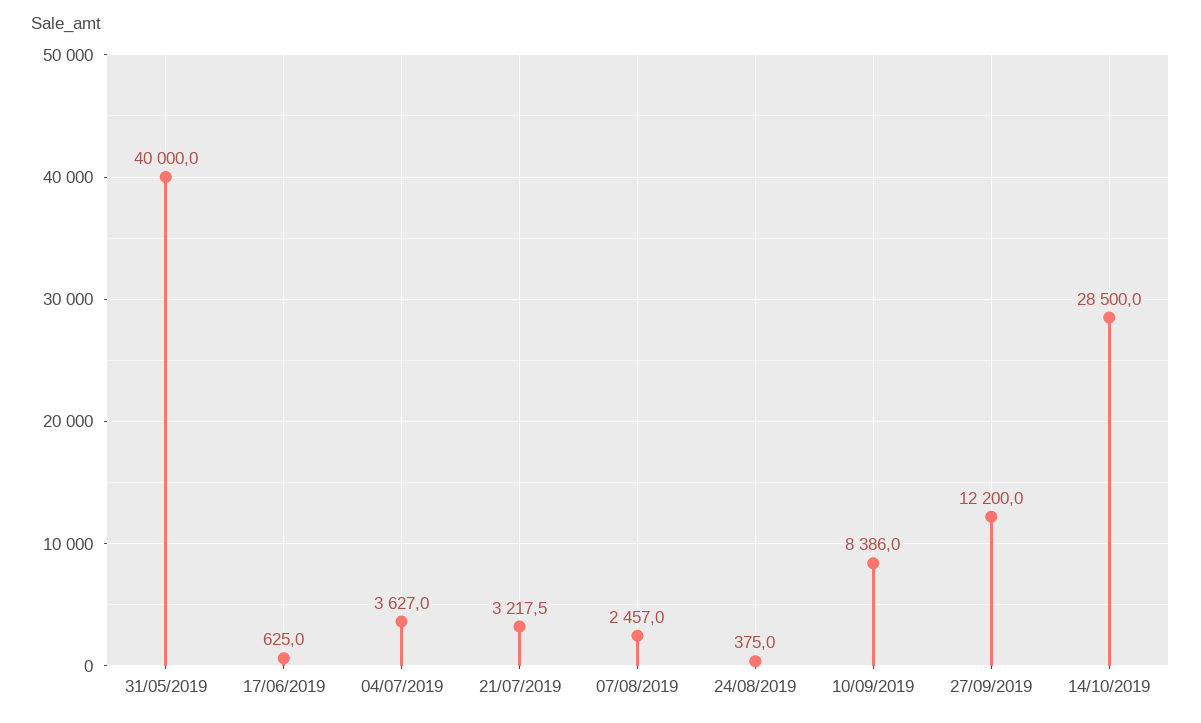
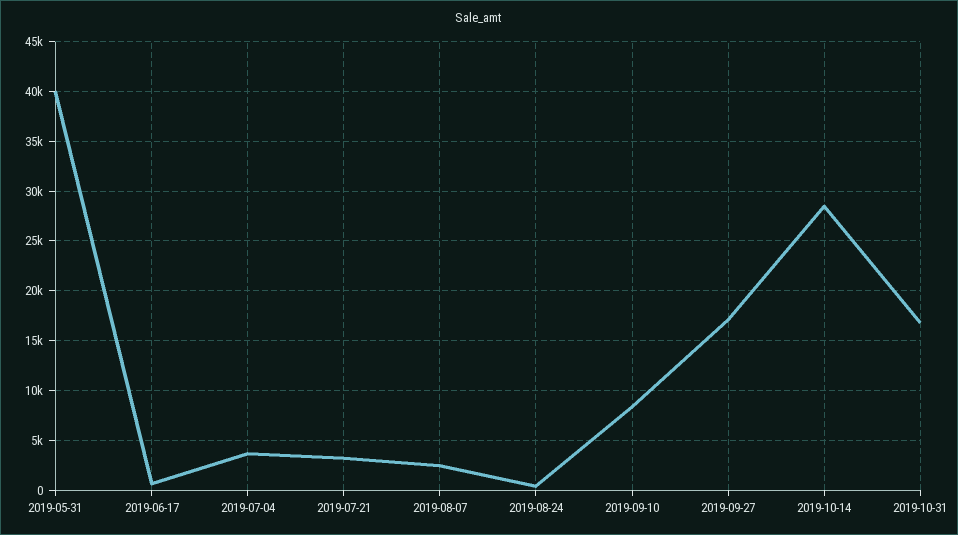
27/09/2019: 12200 -> 17000
2019-10-31: none -> 17000

